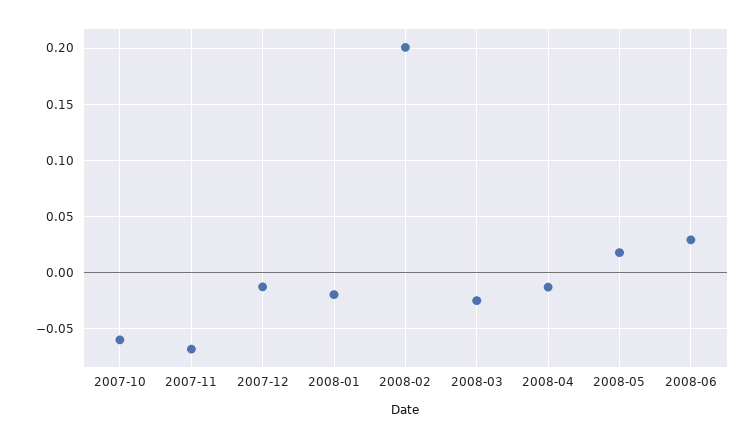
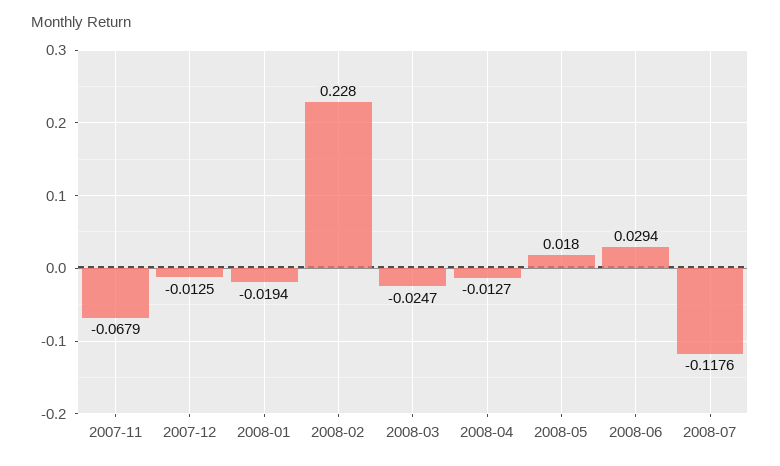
2007-10: -0.06 -> none
2008-02: 0.2 -> 0.228
2008-07: none -> -0.1176

